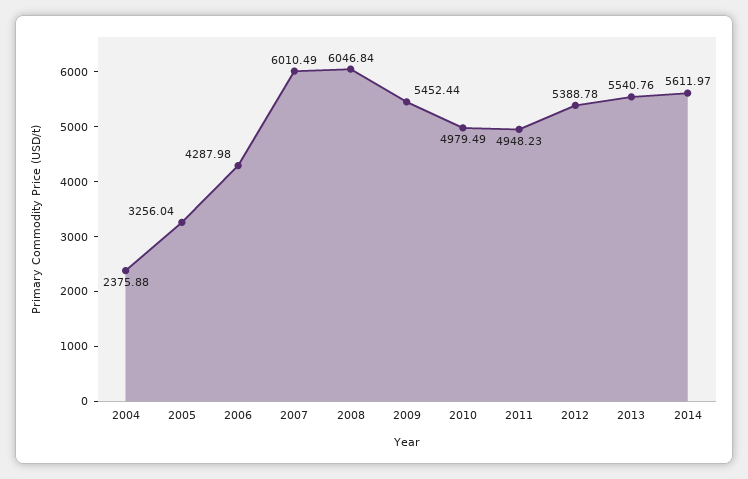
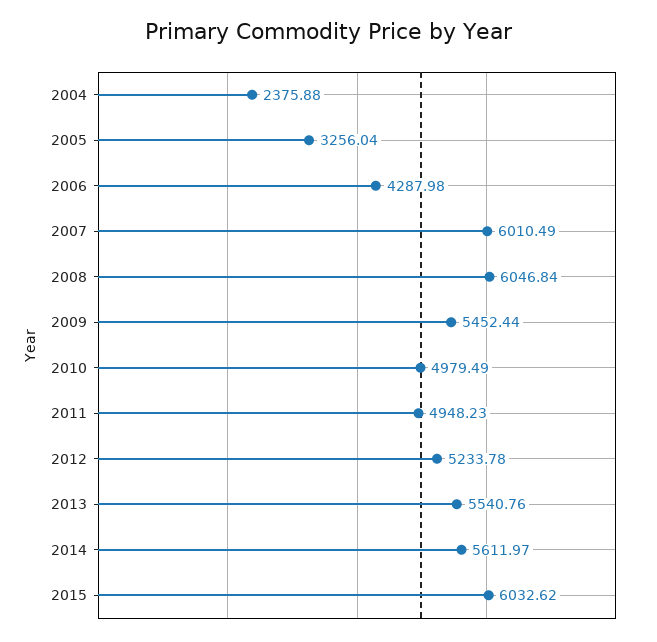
2012: 5388.78 -> 5233.78
2015: none -> 6032.62

